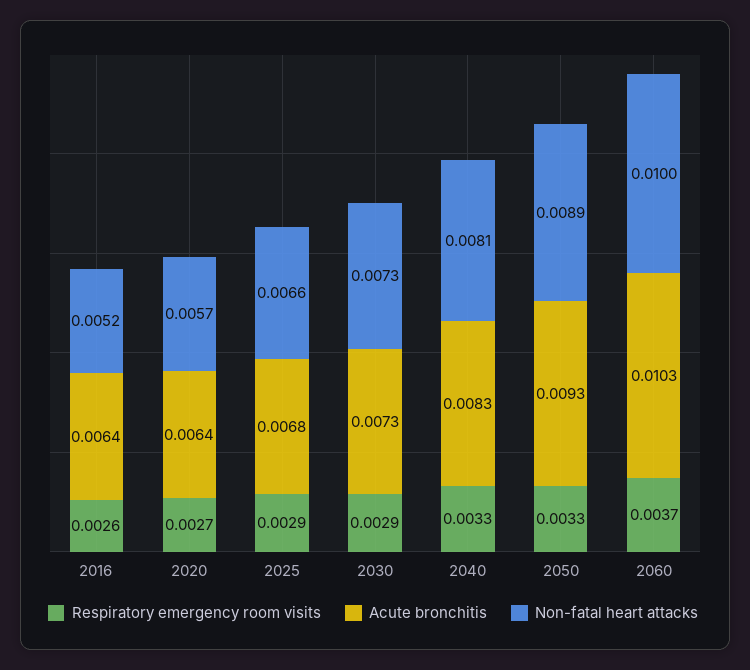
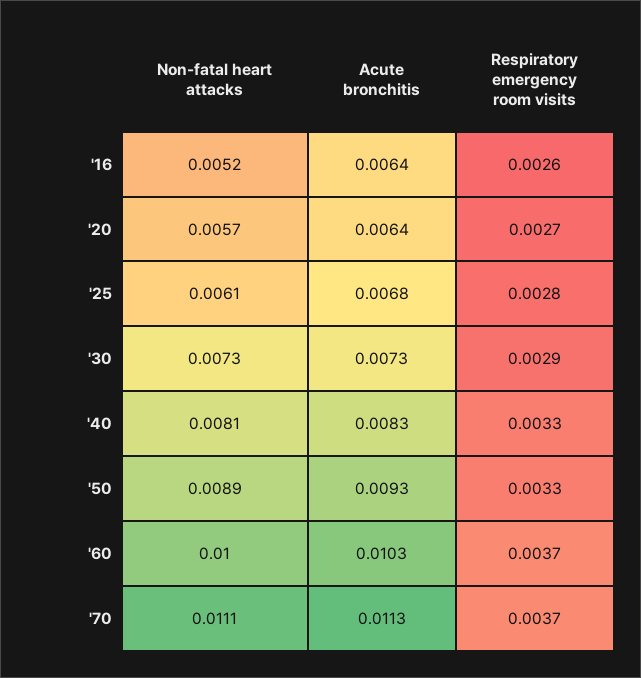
Respiratory emergency room visits, 2025: 0.0029 -> 0.0028
Non-fatal heart attacks, 2025: 0.0066 -> 0.0061
Non-fatal heart attacks, '70: none -> 0.0111
Acute bronchitis, '70: none -> 0.0113
Respiratory emergency room visits, '70: none -> 0.0037

